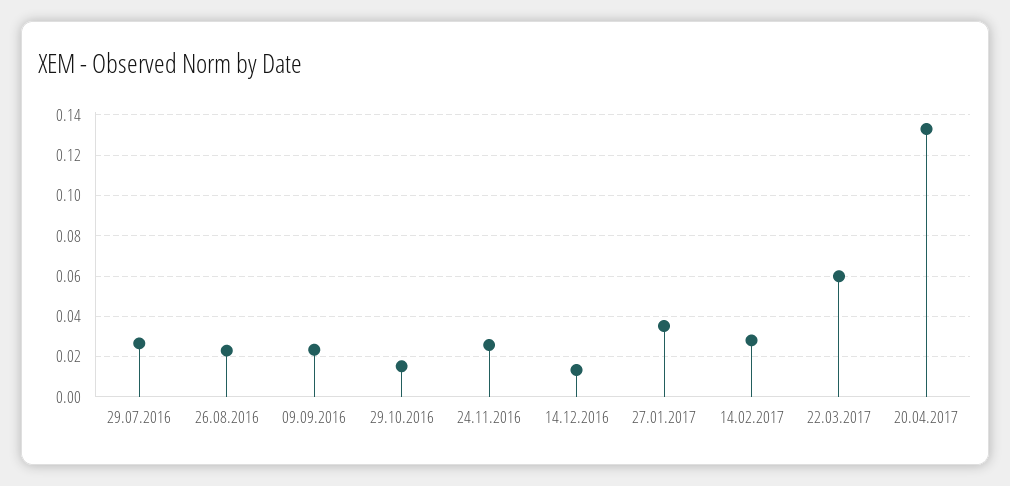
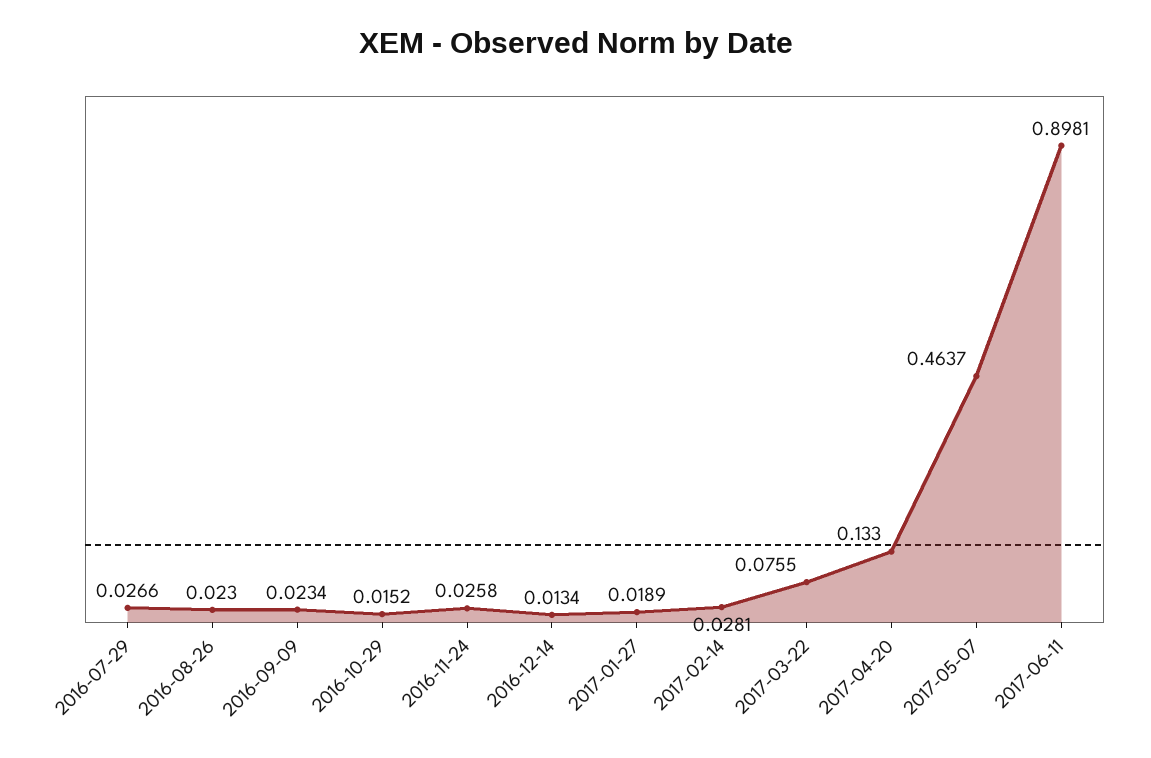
27.01.2017: 0.035 -> 0.0189
22.03.2017: 0.06 -> 0.0755
2017-05-07: none -> 0.4637
2017-06-11: none -> 0.8981

